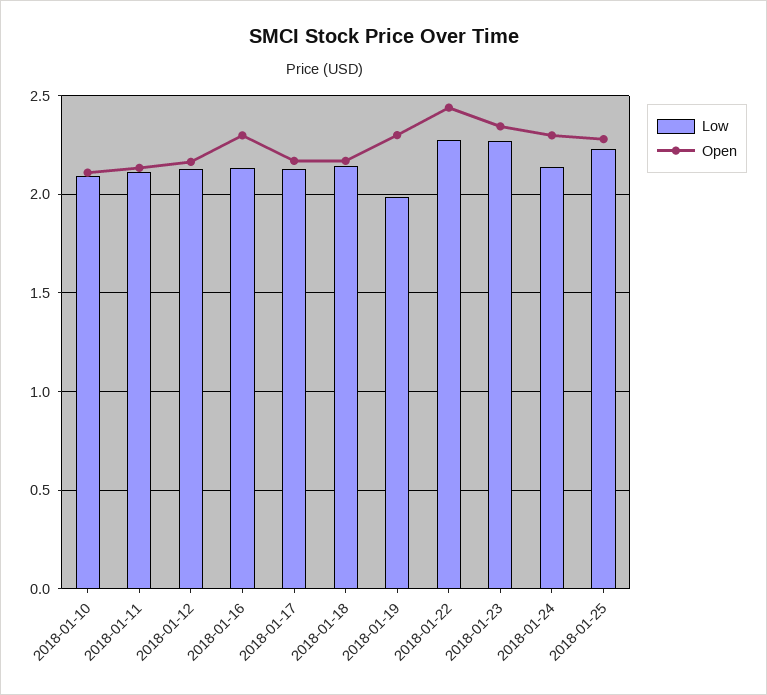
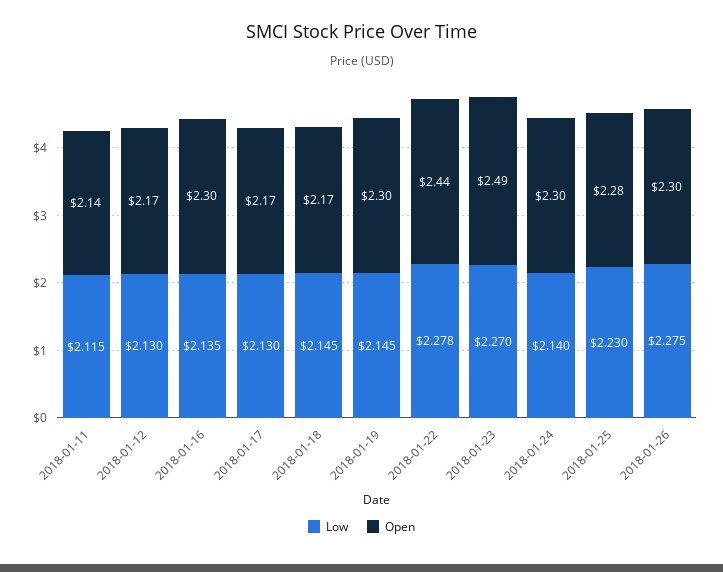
Low, 2018-01-10: 2.1 -> none
Open, 2018-01-10: 2.1 -> none
Low, 2018-01-19: 2 -> 2.145
Open, 2018-01-23: 2.35 -> 2.49
Low, 2018-01-26: none -> 2.275
Open, 2018-01-26: none -> 2.3

